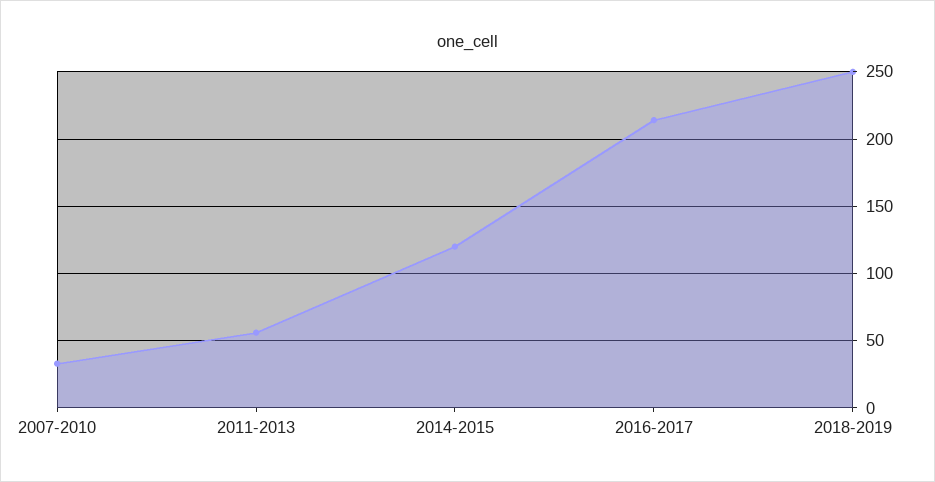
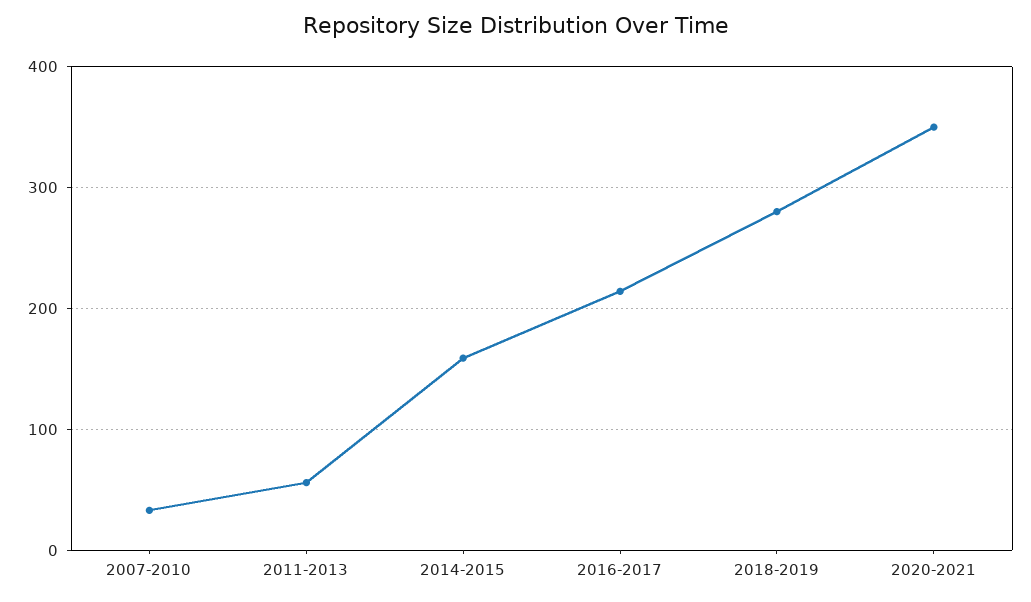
2014-2015: 120 -> 160
2018-2019: 250 -> 280
2020-2021: none -> 350

